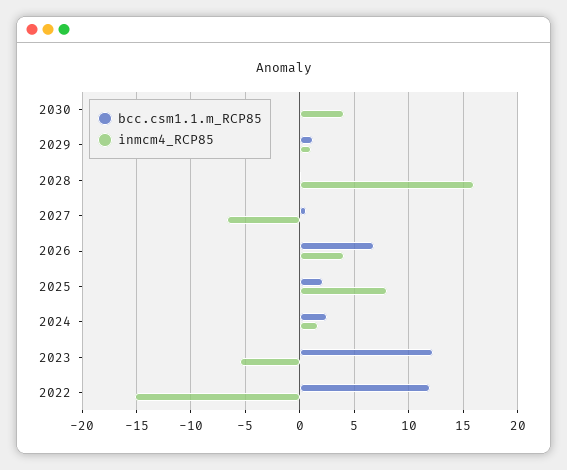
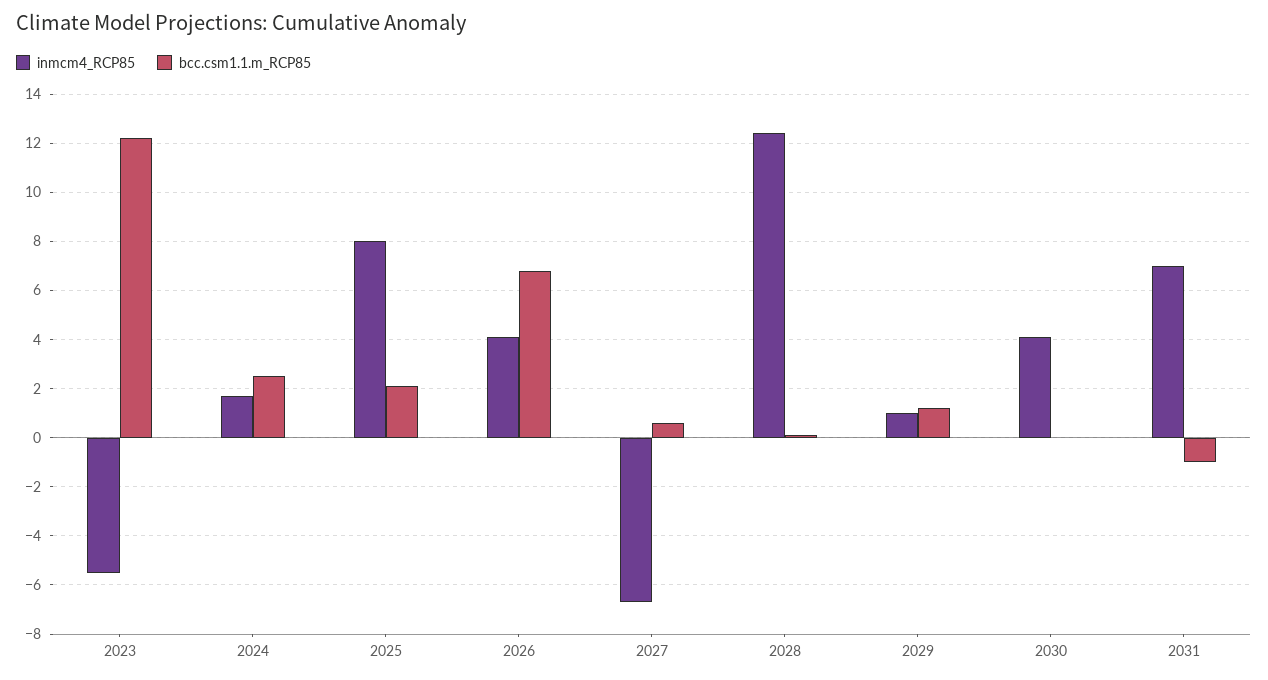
inmcm4_RCP85, 2028: 16 -> 12.5
bcc.csm1.1.m_RCP85, 2022: 12 -> none
inmcm4_RCP85, 2022: -15 -> none
inmcm4_RCP85, 2031: none -> 7
bcc.csm1.1.m_RCP85, 2031: none -> -1

